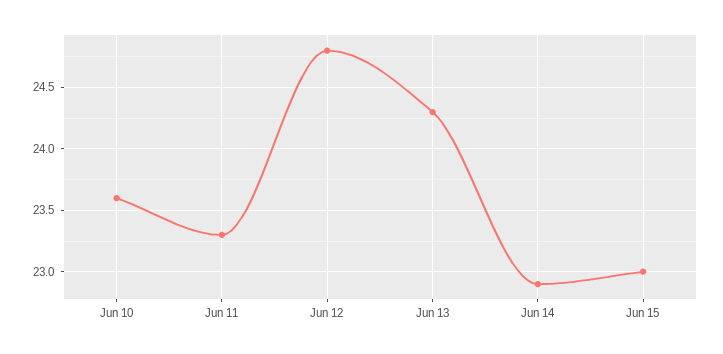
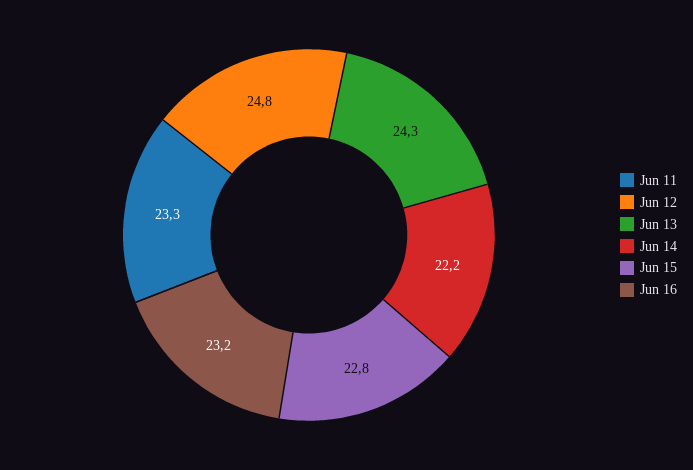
Jun 10: 23.6 -> none
Jun 14: 22.9 -> 22.2
Jun 15: 23 -> 22.8
Jun 16: none -> 23.2

